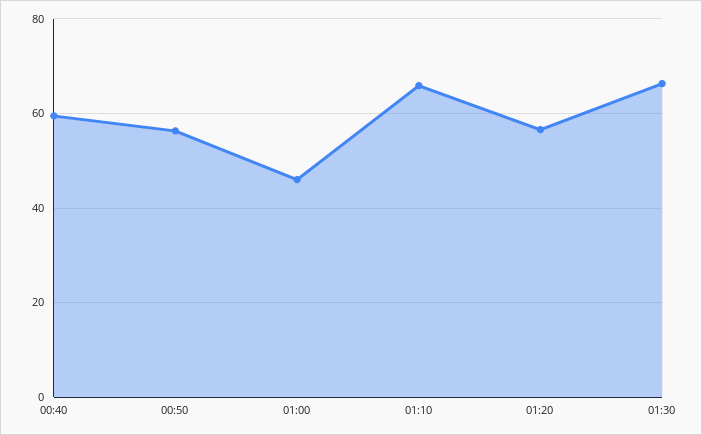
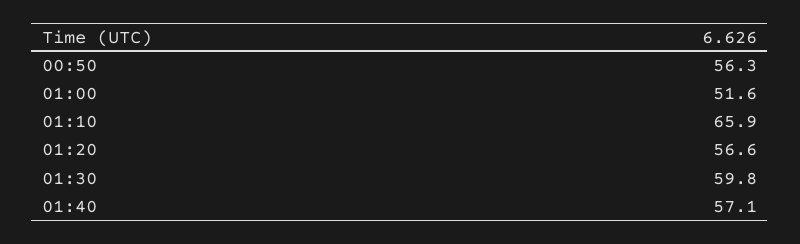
00:40: 60 -> none
01:00: 46 -> 51.6
01:30: 66 -> 59.8
01:40: none -> 57.1

